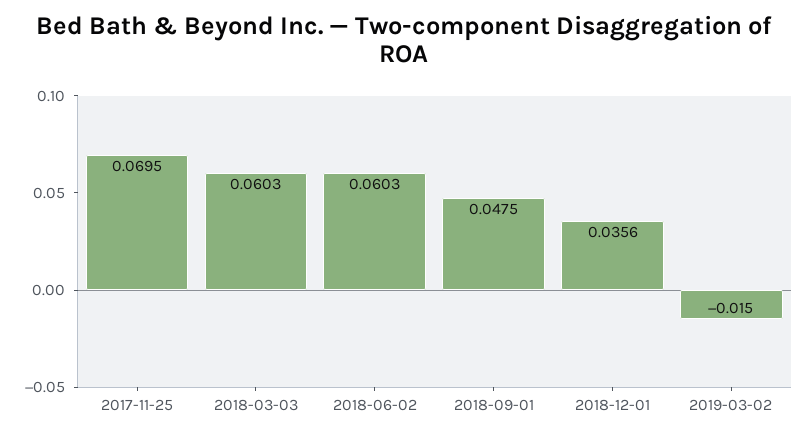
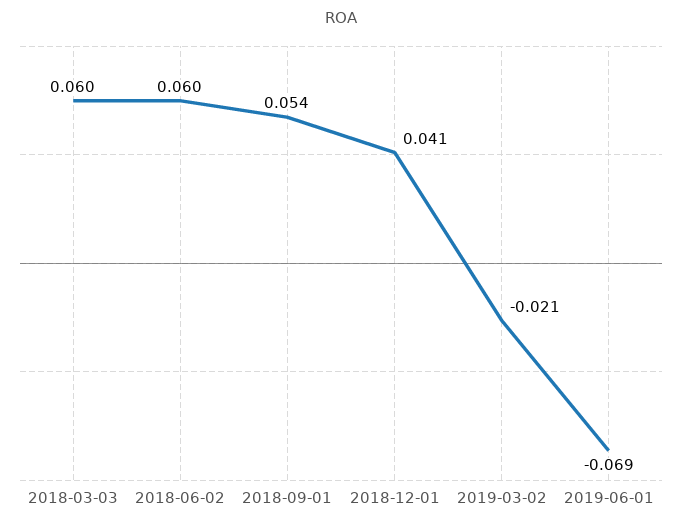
2017-11-25: 0.0695 -> none
2018-09-01: 0.0475 -> 0.054
2018-12-01: 0.0356 -> 0.041
2019-03-02: -0.015 -> -0.021
2019-06-01: none -> -0.069

